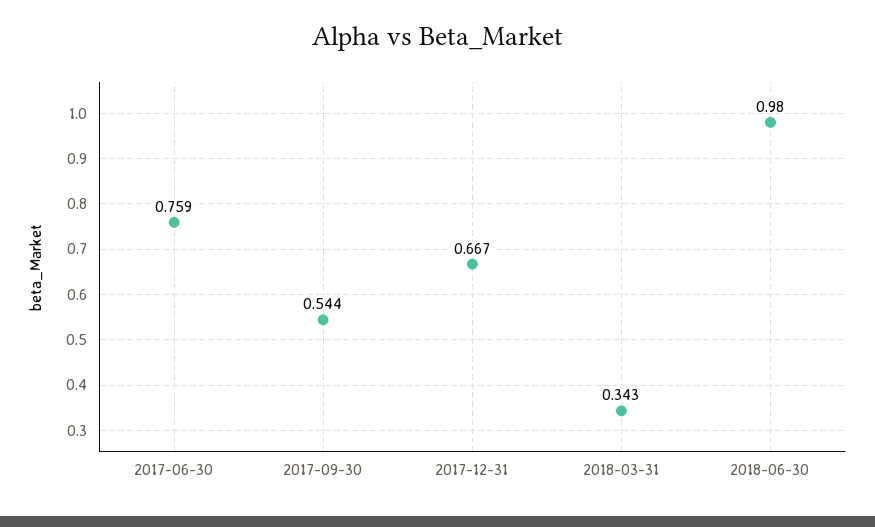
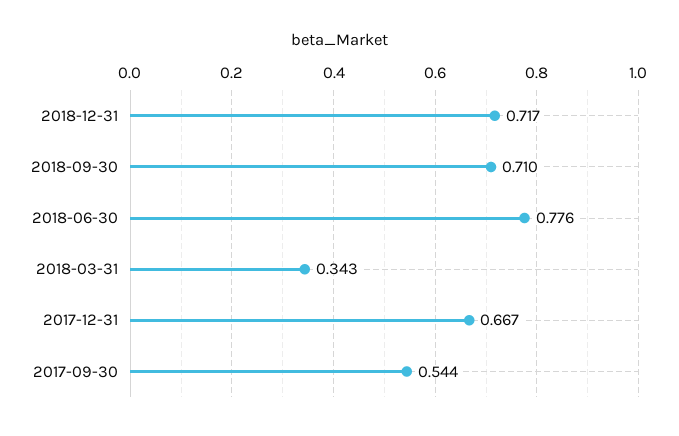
2017-06-30: 0.759 -> none
2018-06-30: 0.98 -> 0.776
2018-12-31: none -> 0.717
2018-09-30: none -> 0.71

